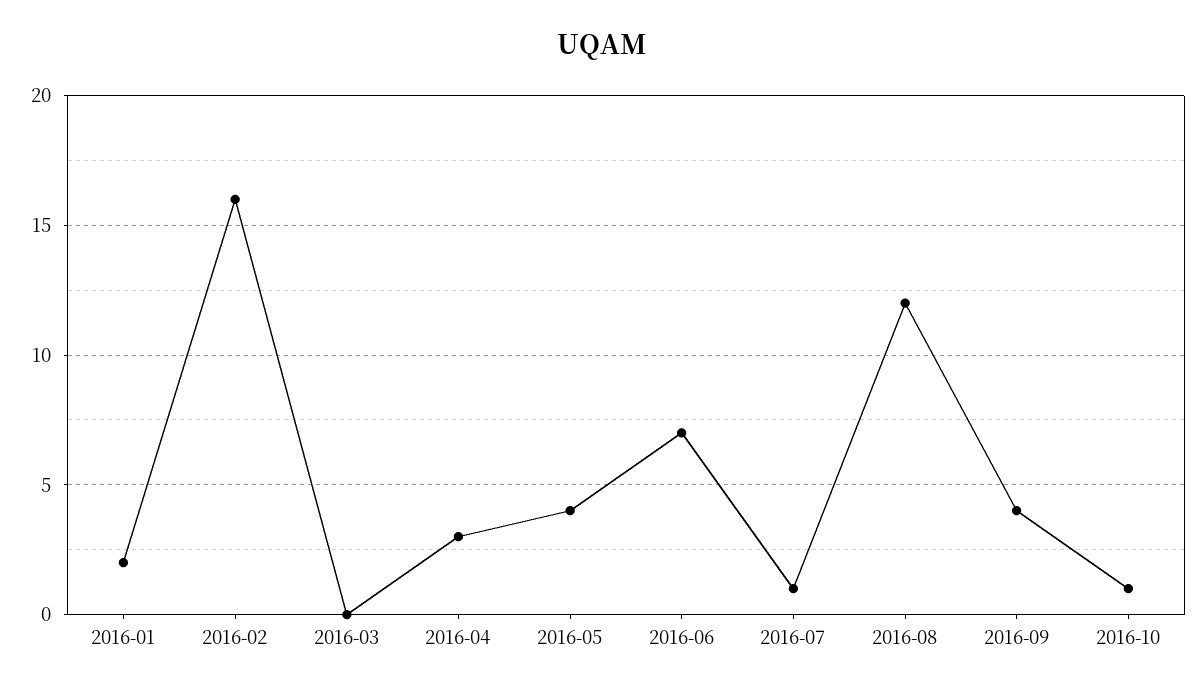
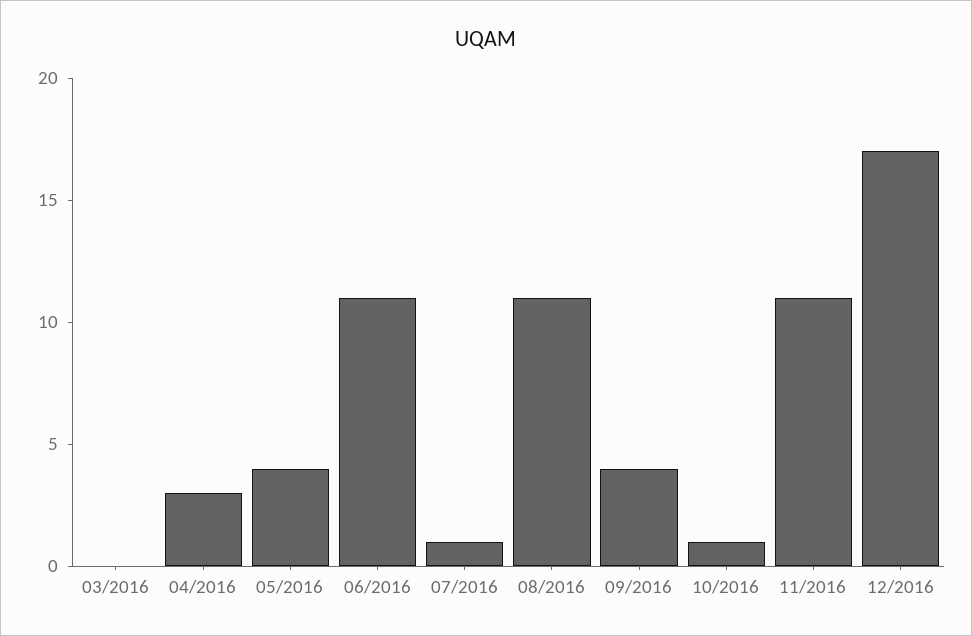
2016-01: 2 -> none
2016-02: 16 -> none
2016-06: 7 -> 11
2016-08: 12 -> 11
11/2016: none -> 11
12/2016: none -> 17

